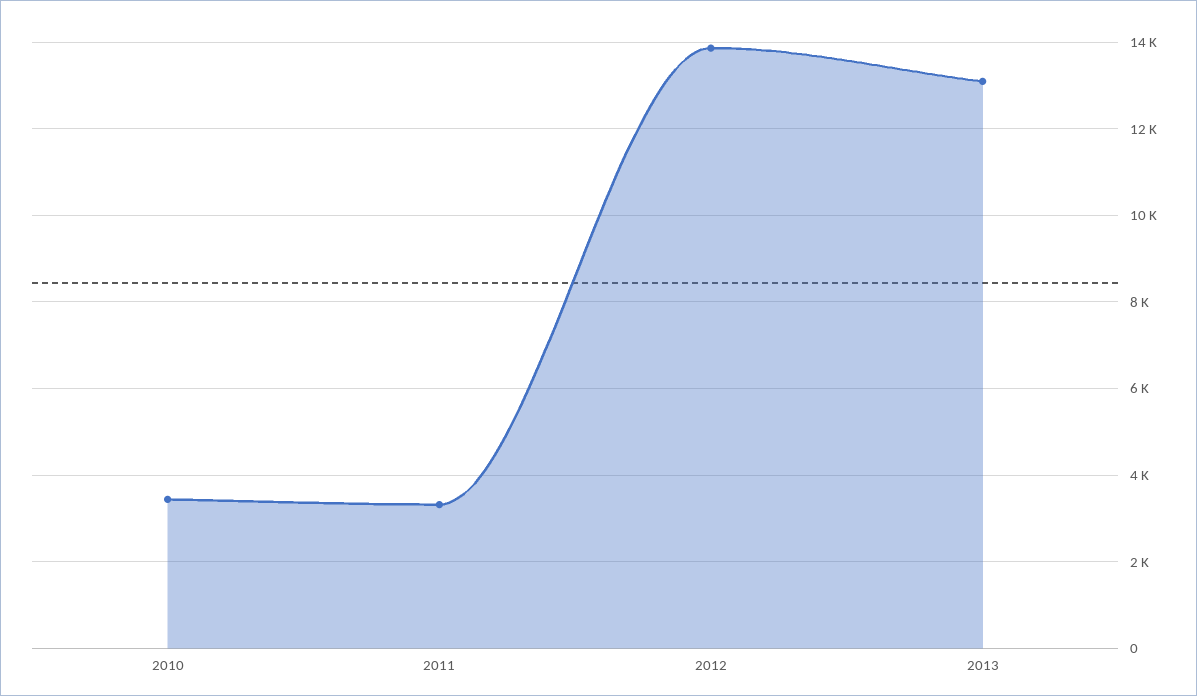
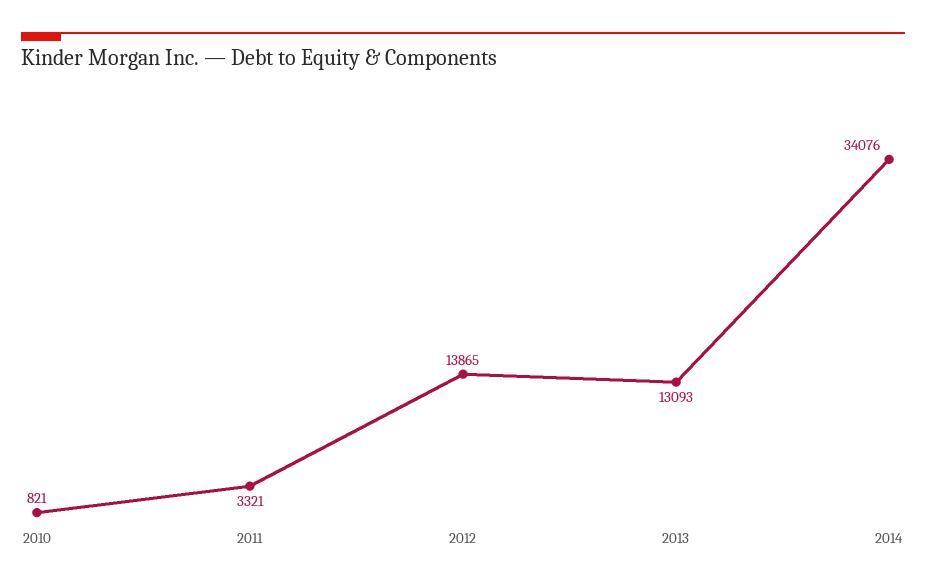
2010: 3400 -> 821
2014: none -> 34076

